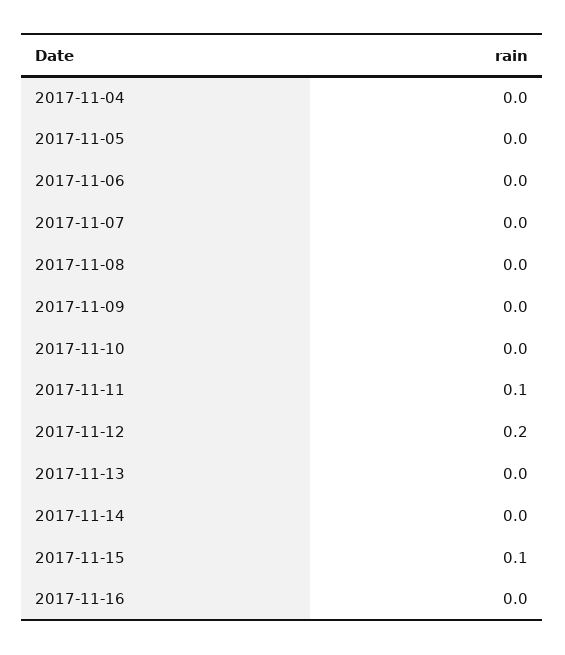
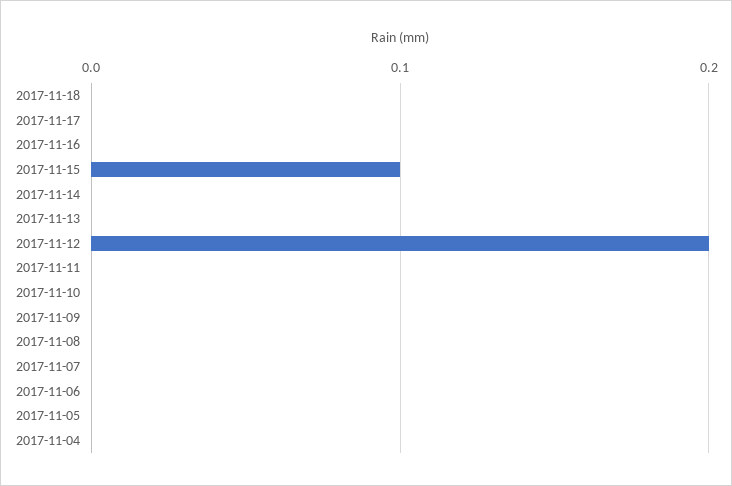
2017-11-11: 0.1 -> 0
2017-11-18: none -> 0
2017-11-17: none -> 0

